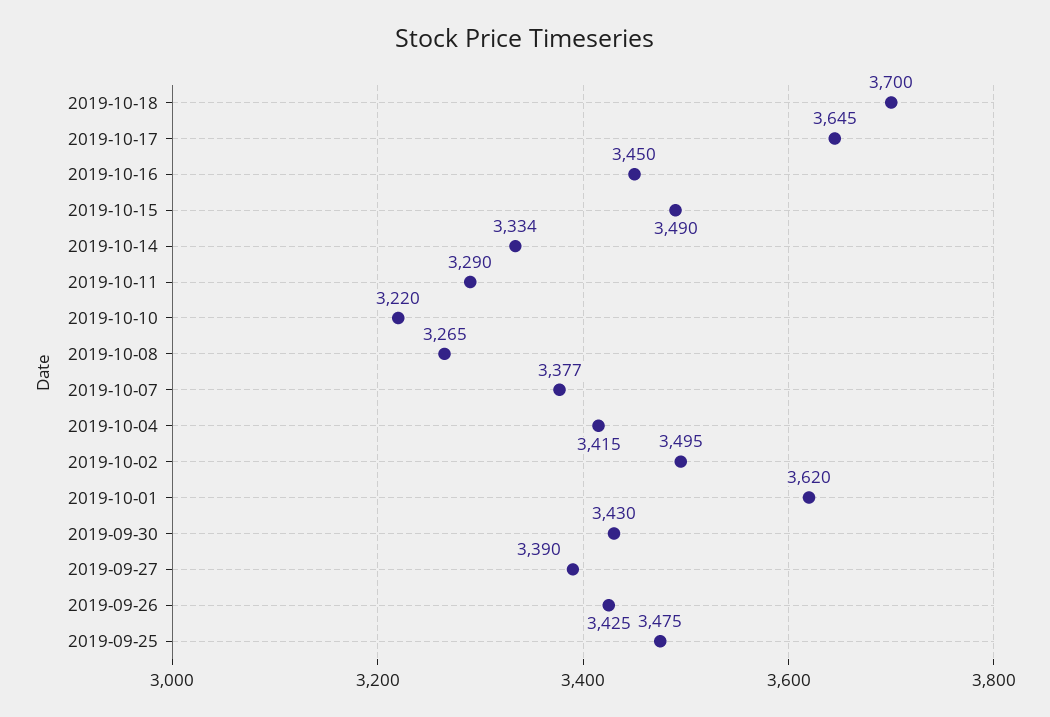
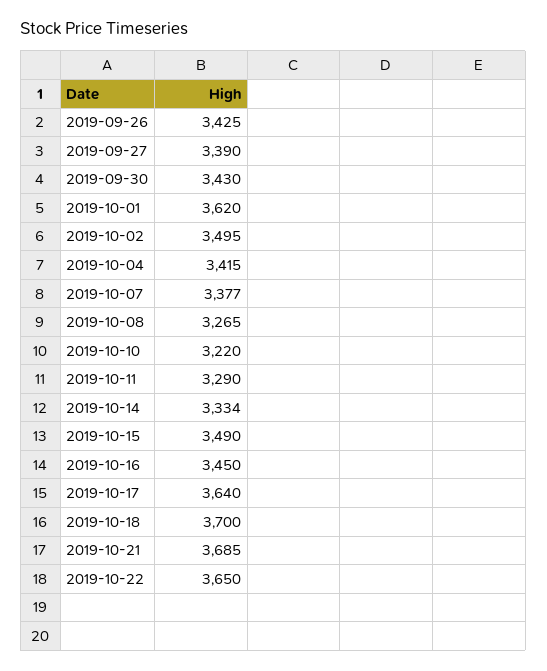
2019-10-17: 3645 -> 3640
2019-09-25: 3475 -> none
2019-10-21: none -> 3685
2019-10-22: none -> 3650

